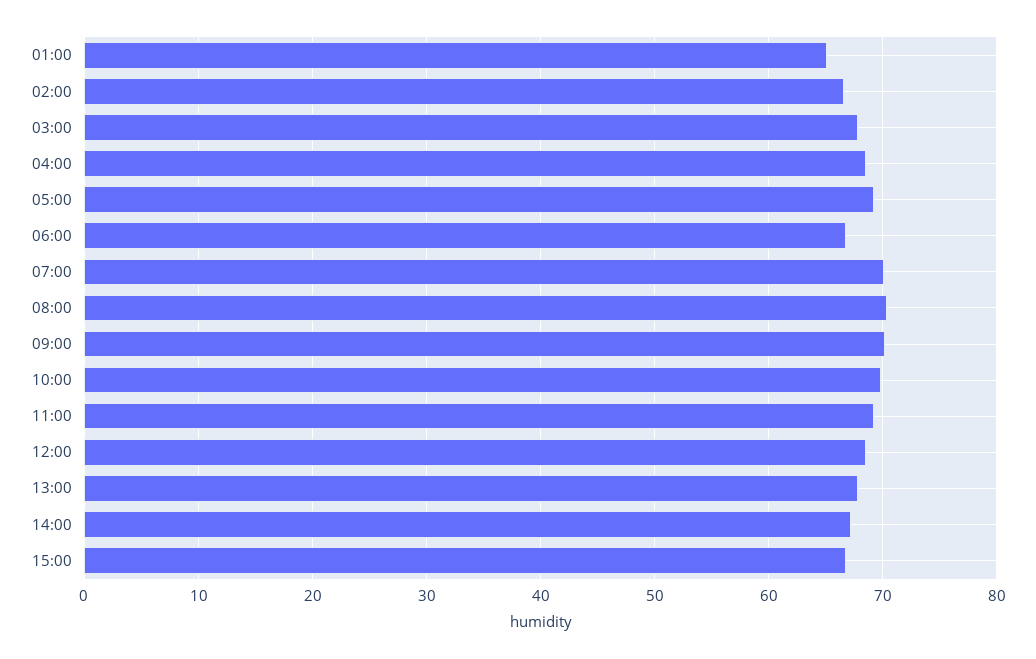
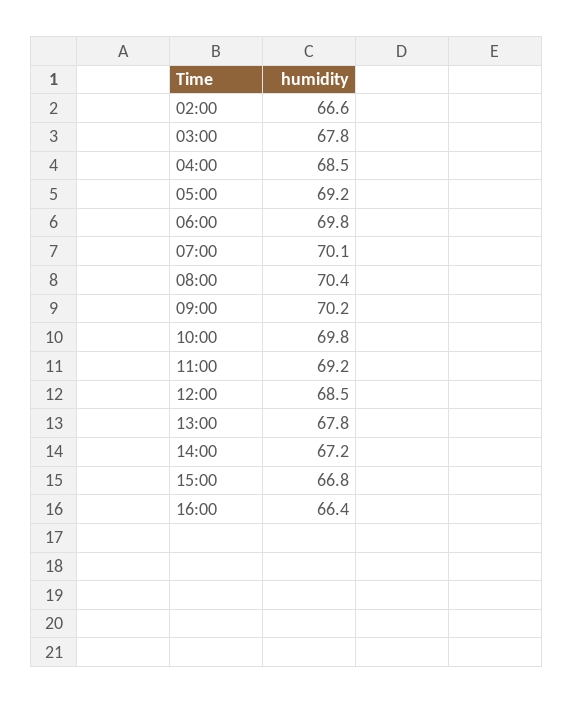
01:00: 65 -> none
06:00: 67 -> 69.8
16:00: none -> 66.4

